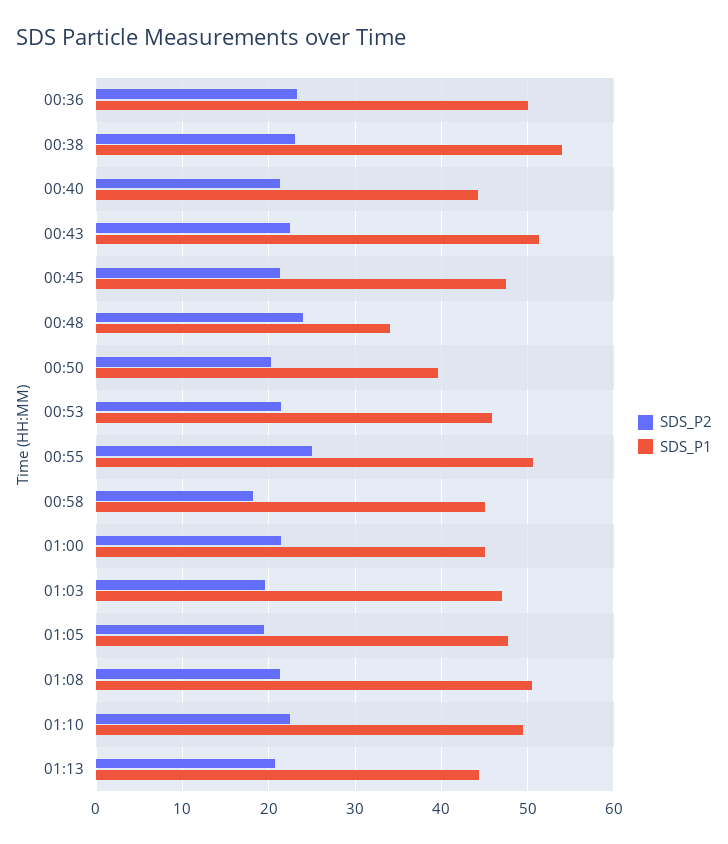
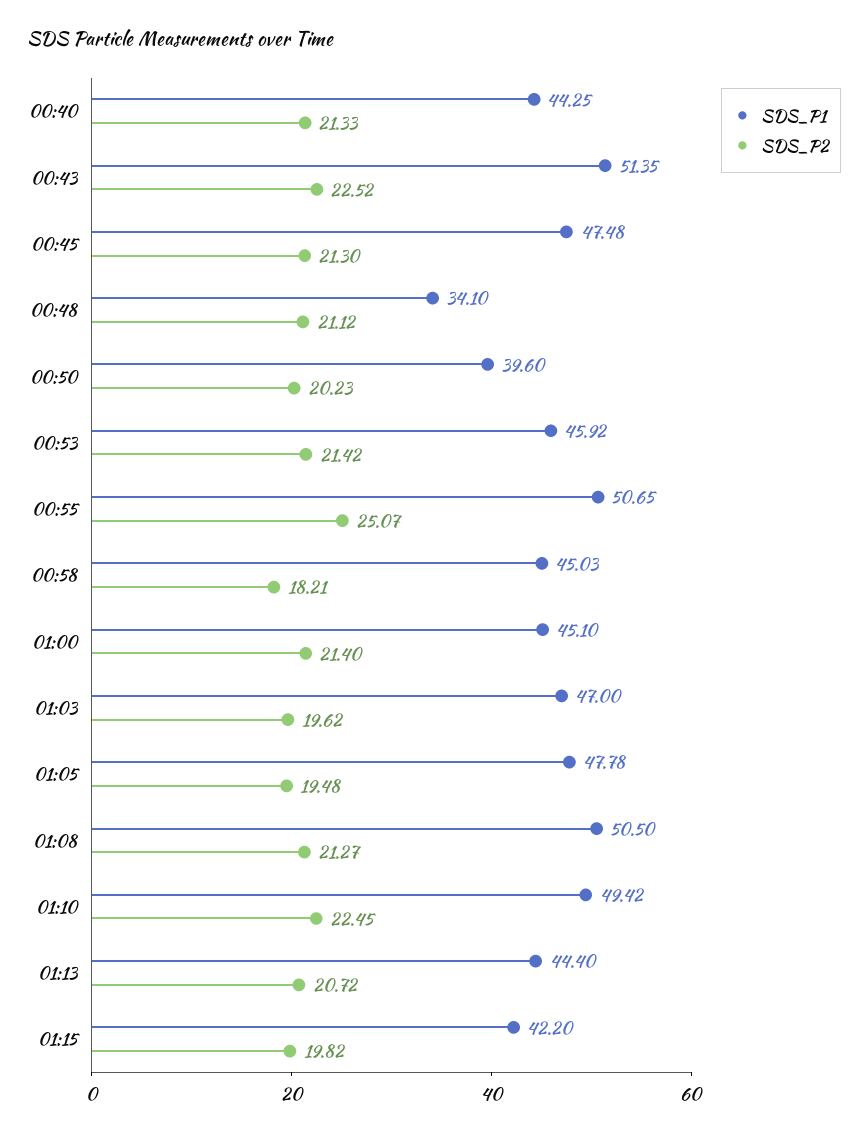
SDS_P2, 00:36: 23 -> none
SDS_P1, 00:36: 50 -> none
SDS_P2, 00:38: 23 -> none
SDS_P1, 00:38: 54 -> none
SDS_P2, 00:48: 24 -> 21.12
SDS_P1, 01:15: none -> 42.2
SDS_P2, 01:15: none -> 19.82

